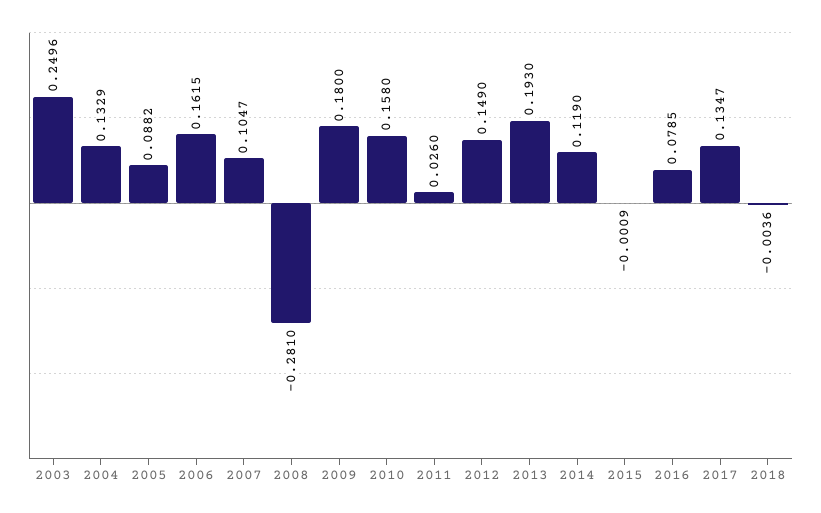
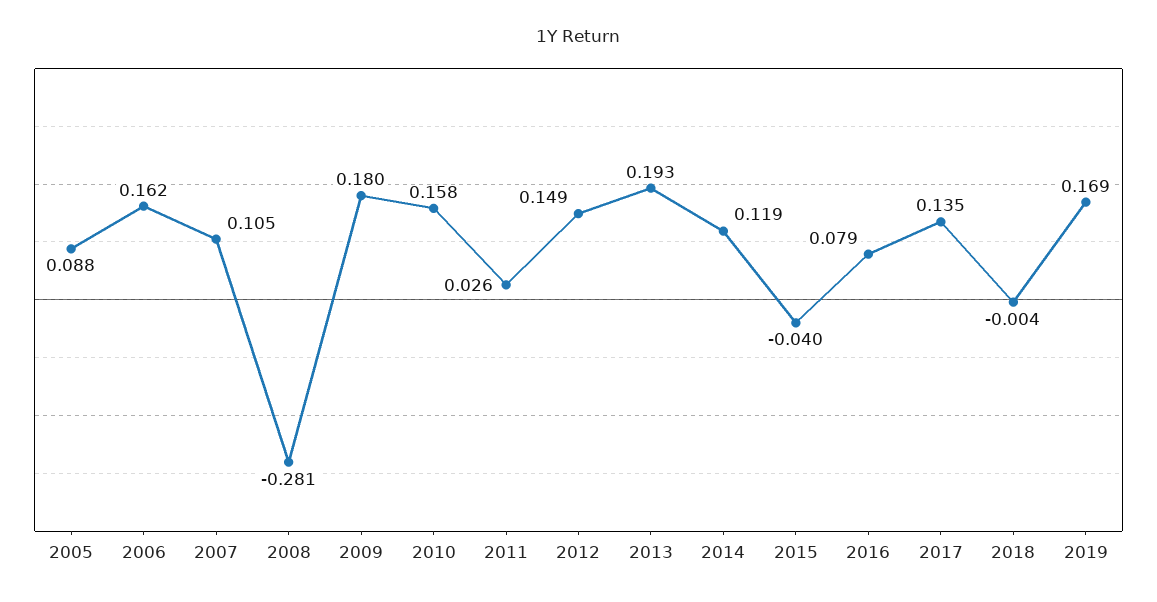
2003: 0.2496 -> none
2004: 0.1329 -> none
2015: -0.0009 -> -0.04
2019: none -> 0.169

